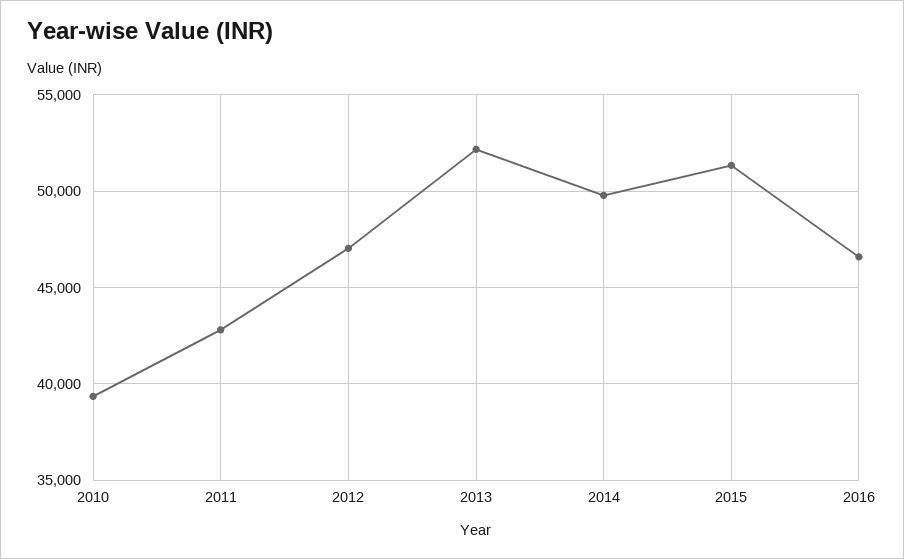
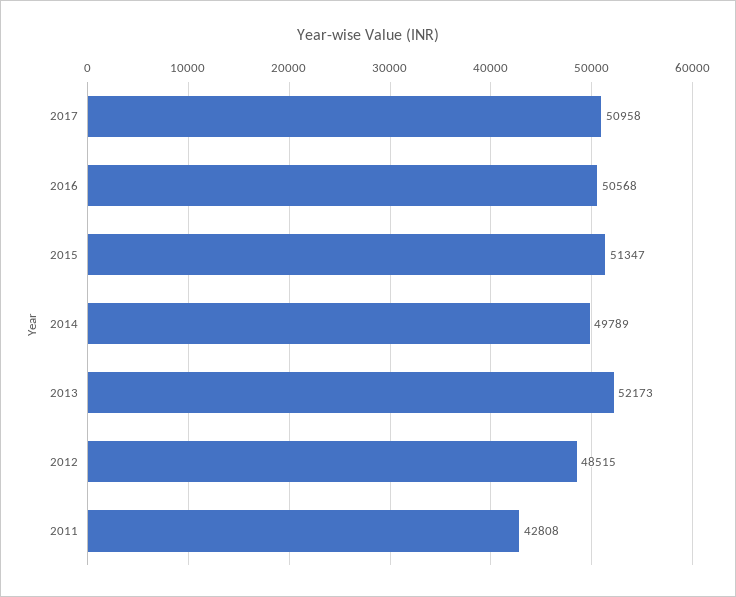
2010: 39500 -> none
2012: 47000 -> 48515
2016: 46500 -> 50568
2017: none -> 50958

